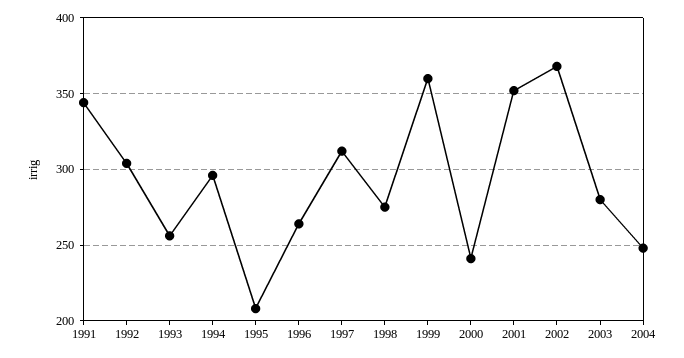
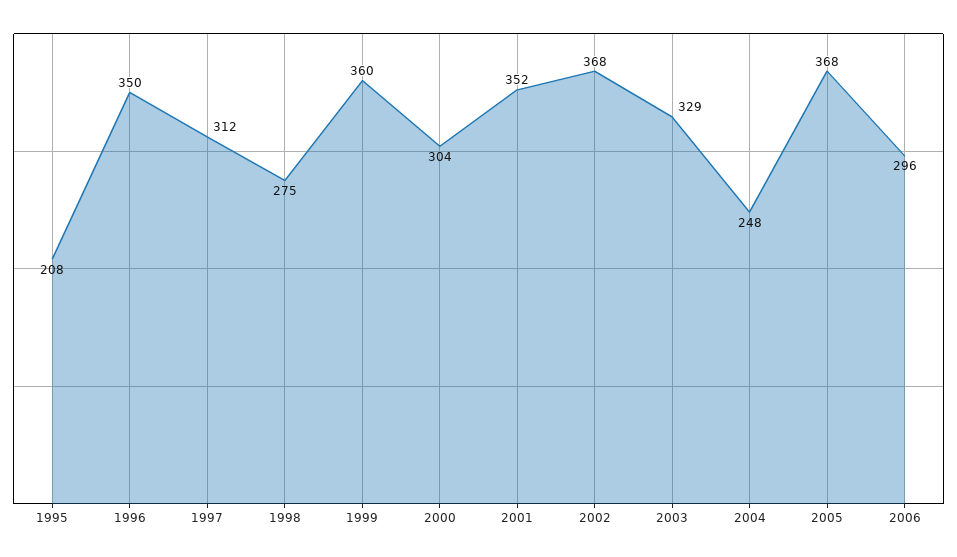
1991: 345 -> none
1992: 305 -> none
1993: 255 -> none
1994: 295 -> none
1996: 265 -> 350
2000: 240 -> 304
2003: 280 -> 329
2005: none -> 368
2006: none -> 296

